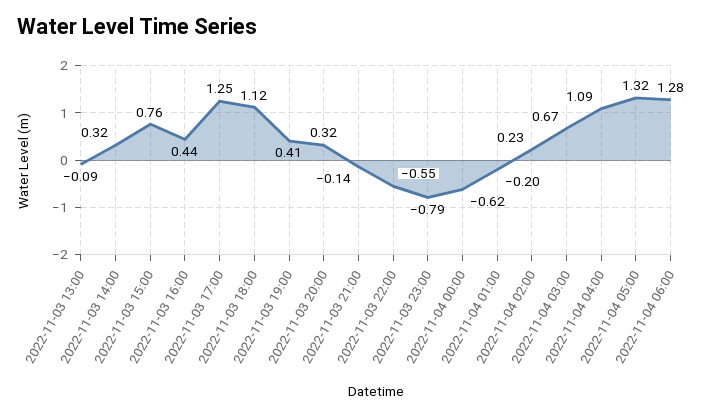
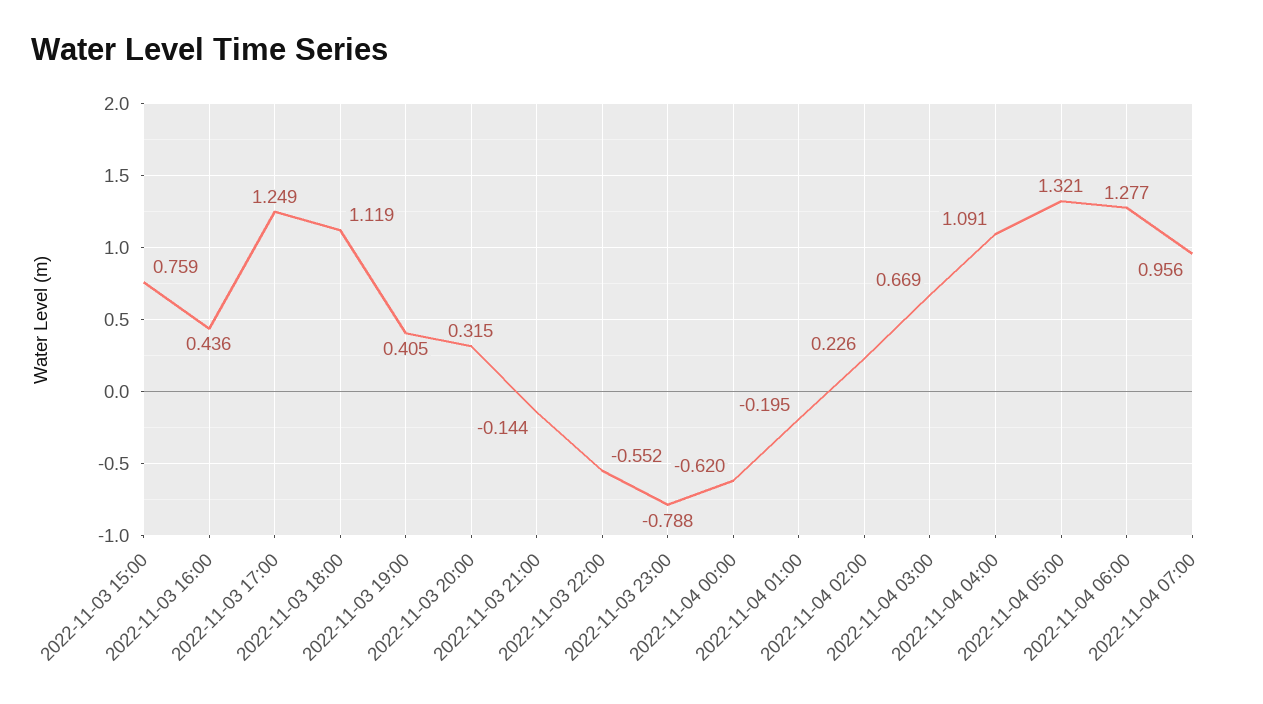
2022-11-03 13:00: -0.09 -> none
2022-11-03 14:00: 0.32 -> none
2022-11-04 07:00: none -> 0.956

